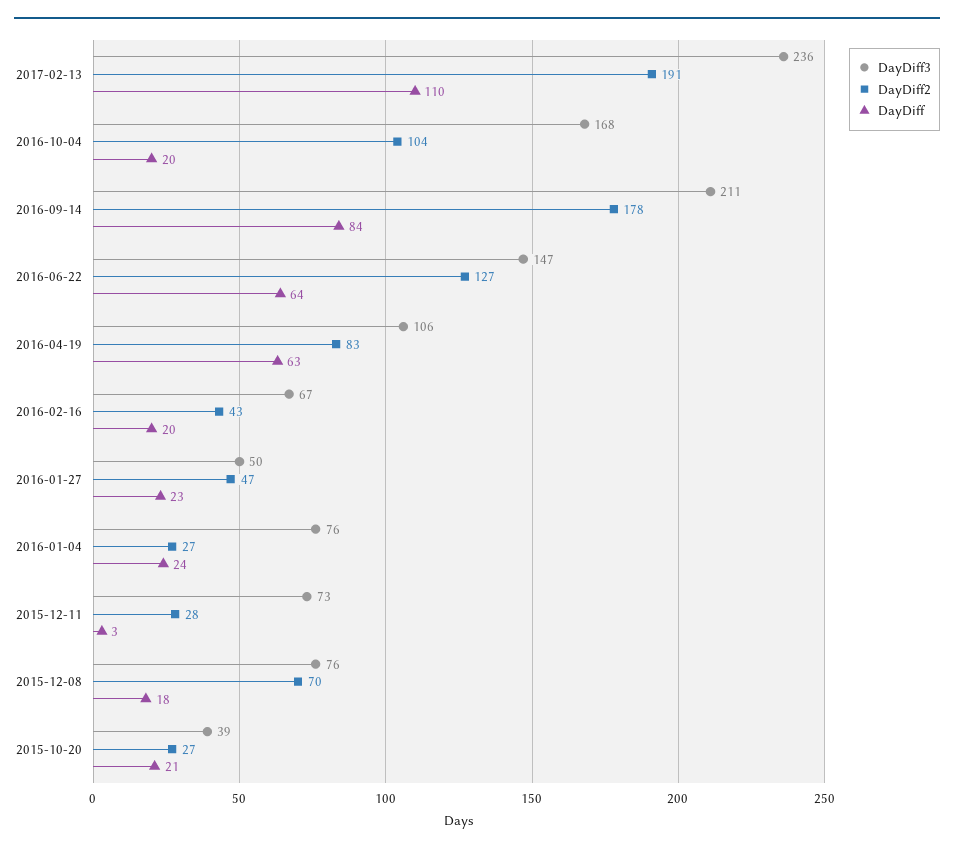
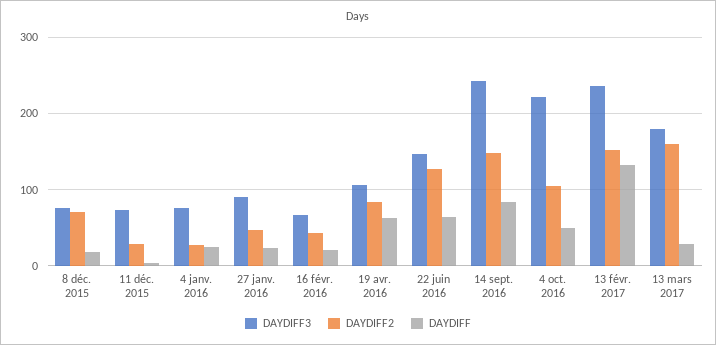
DayDiff2, 2017-02-13: 191 -> 150
DayDiff, 2017-02-13: 110 -> 130
DayDiff3, 2016-10-04: 168 -> 220
DayDiff, 2016-10-04: 20 -> 50
DayDiff3, 2016-09-14: 211 -> 240
DayDiff2, 2016-09-14: 178 -> 150
DayDiff3, 2016-01-27: 50 -> 90
DayDiff3, 2015-10-20: 39 -> none
DayDiff2, 2015-10-20: 27 -> none
DayDiff, 2015-10-20: 21 -> none
DayDiff3, 13 mars 2017: none -> 180
DayDiff2, 13 mars 2017: none -> 160
DayDiff, 13 mars 2017: none -> 30

